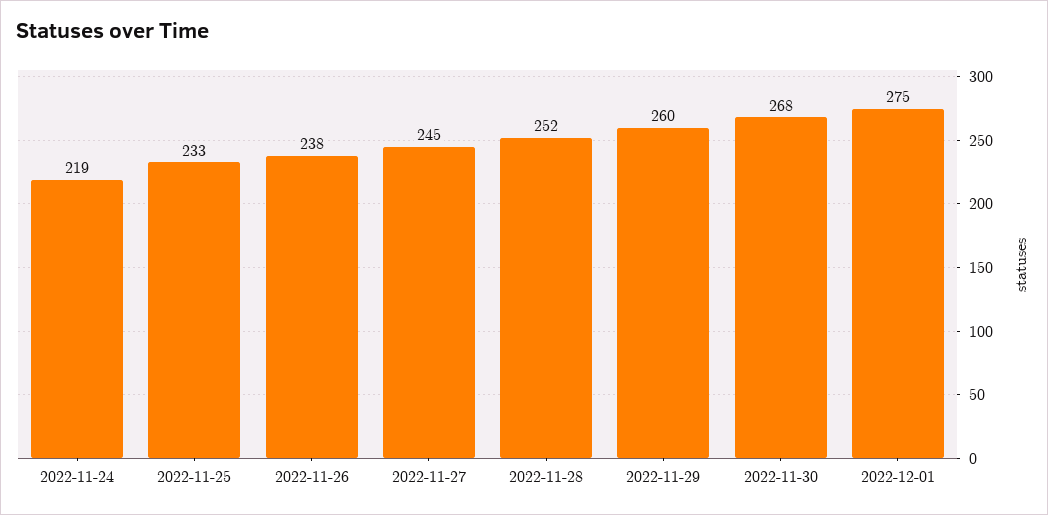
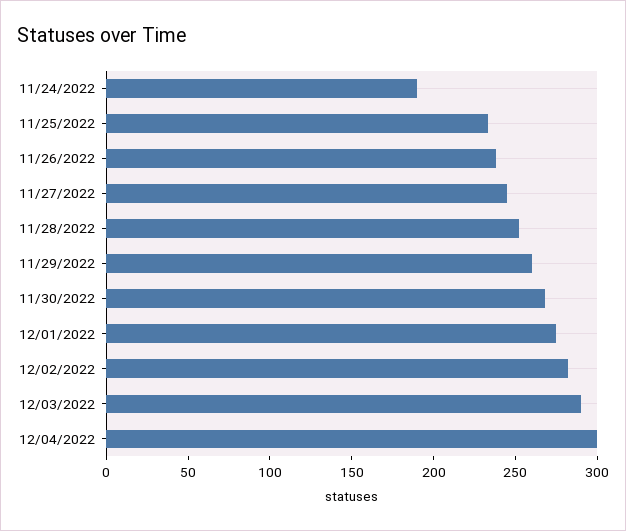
2022-11-24: 219 -> 190
12/02/2022: none -> 280
12/03/2022: none -> 290
12/04/2022: none -> 300

